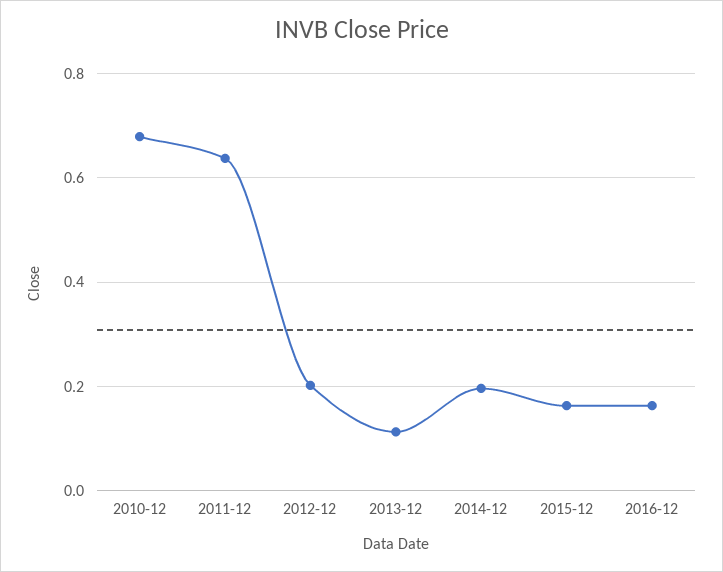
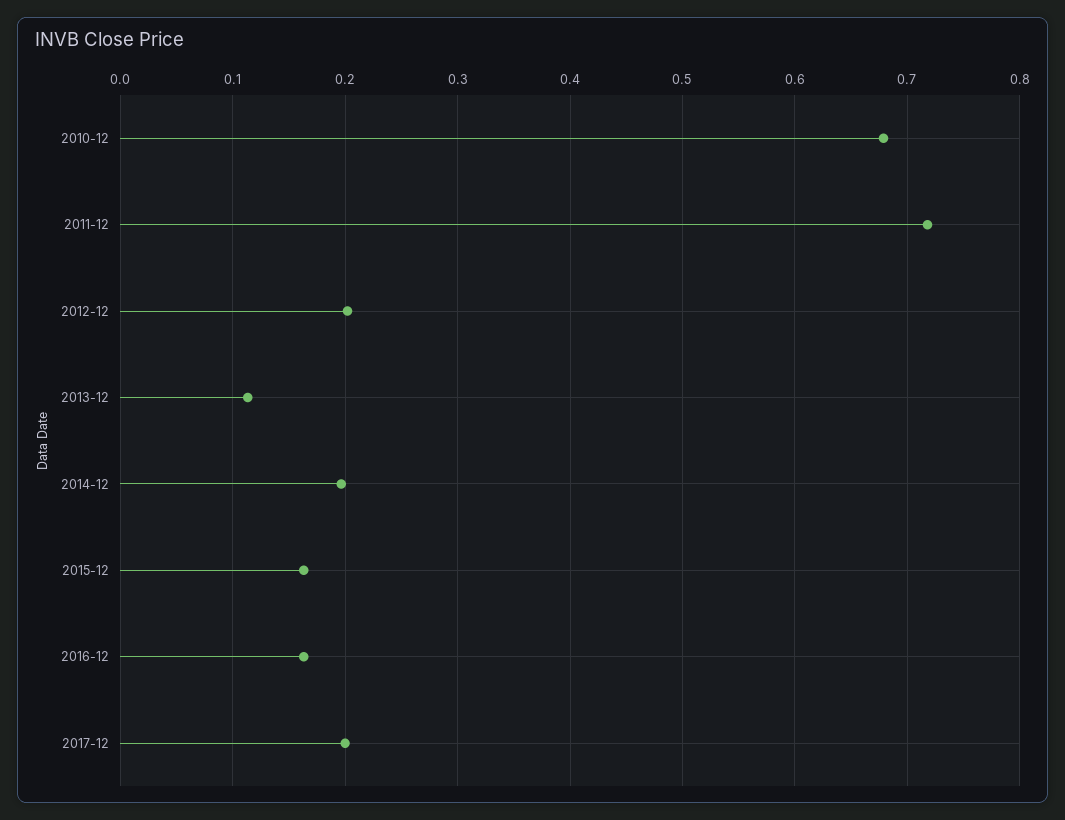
2011-12: 0.64 -> 0.72
2017-12: none -> 0.2

